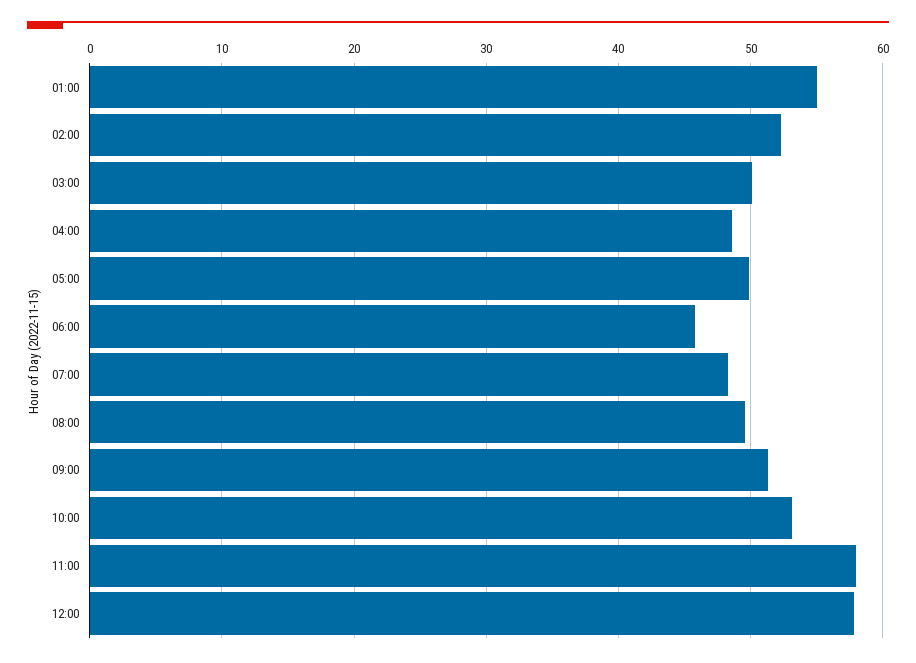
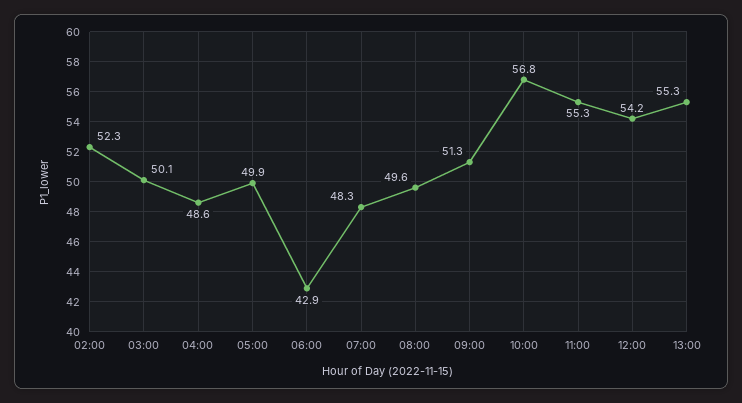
01:00: 55 -> none
06:00: 46 -> 42.9
10:00: 53 -> 56.8
11:00: 58 -> 55.3
12:00: 58 -> 54.2
13:00: none -> 55.3

